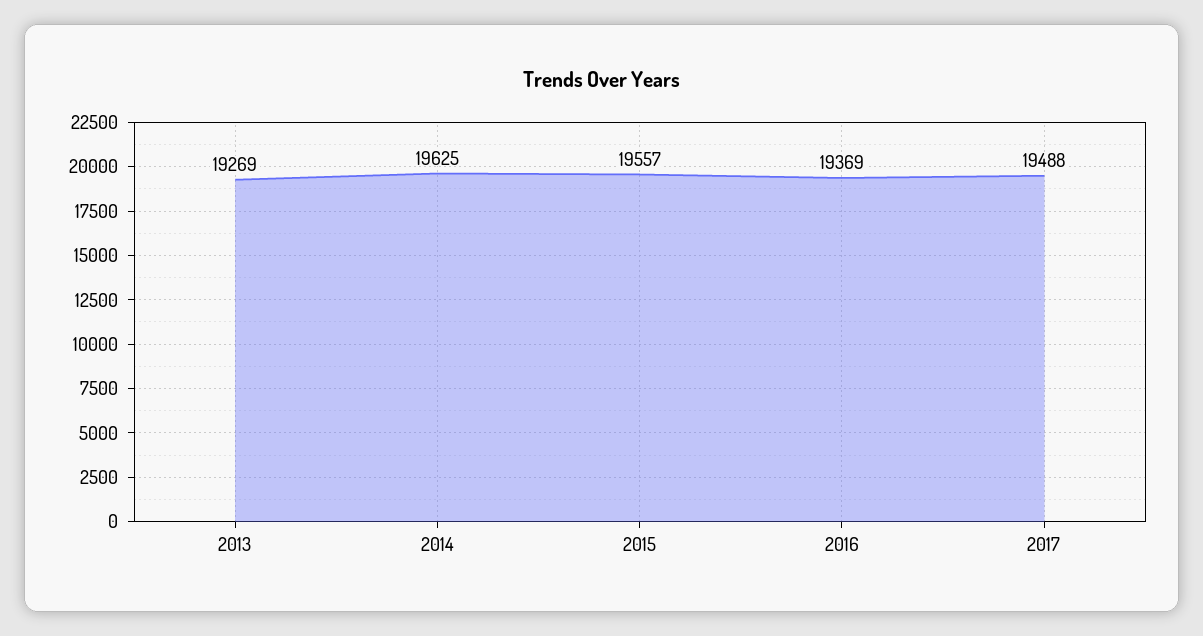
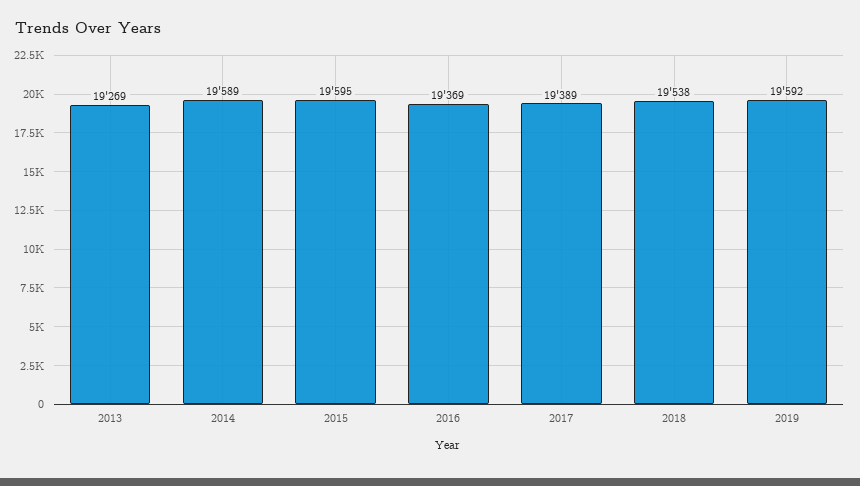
2014: 19625 -> 19589
2015: 19557 -> 19595
2017: 19488 -> 19389
2018: none -> 19538
2019: none -> 19592

